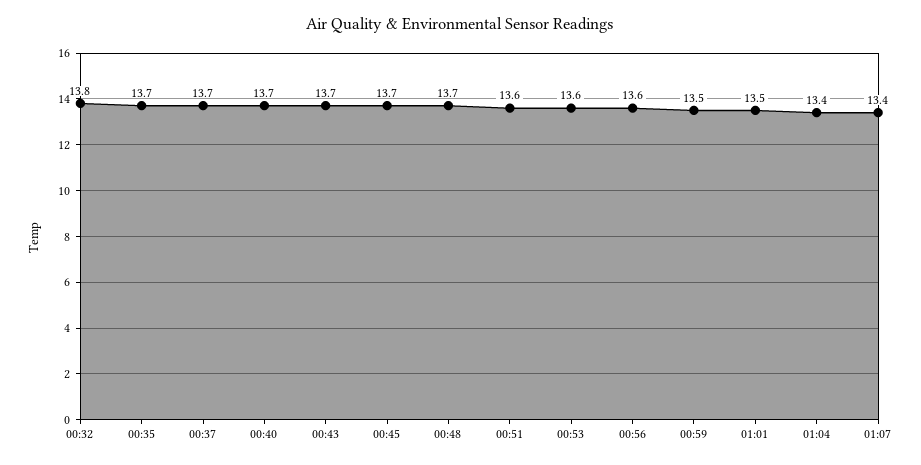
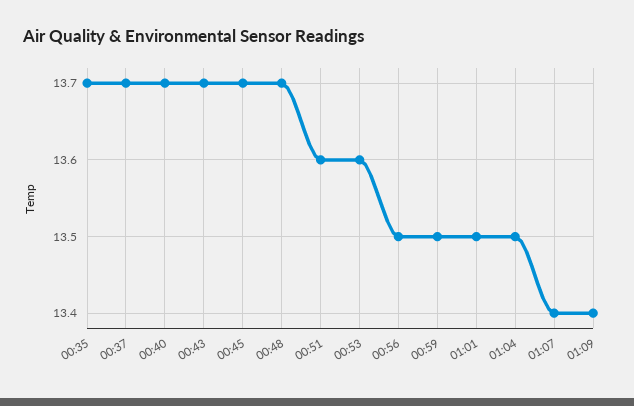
00:32: 13.8 -> none
00:56: 13.6 -> 13.5
01:04: 13.4 -> 13.5
01:09: none -> 13.4

